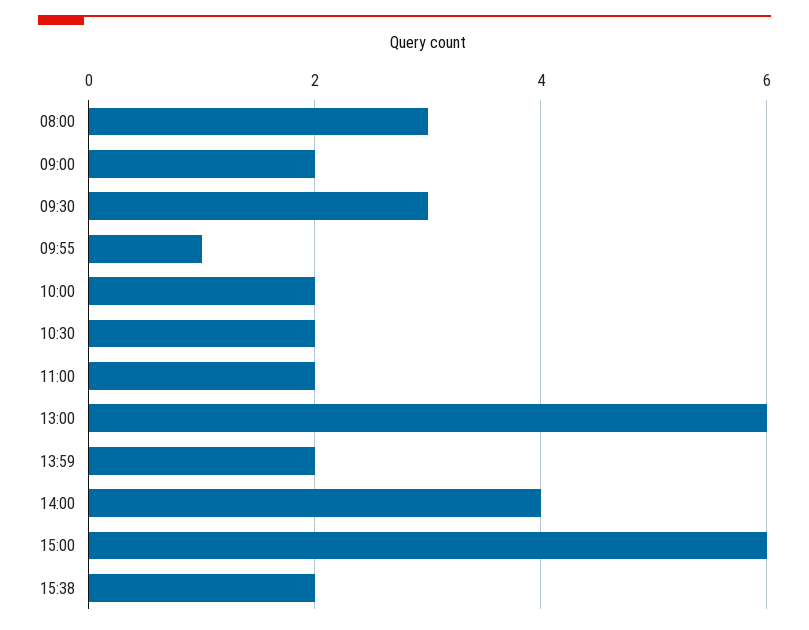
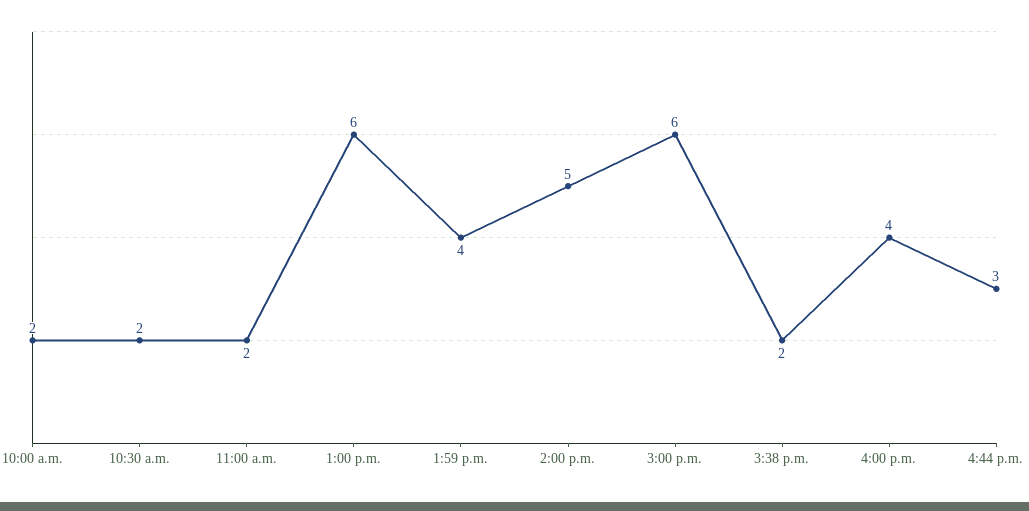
08:00: 3 -> none
09:00: 2 -> none
09:30: 3 -> none
09:55: 1 -> none
13:59: 2 -> 4
14:00: 4 -> 5
4:00 p.m.: none -> 4
4:44 p.m.: none -> 3

